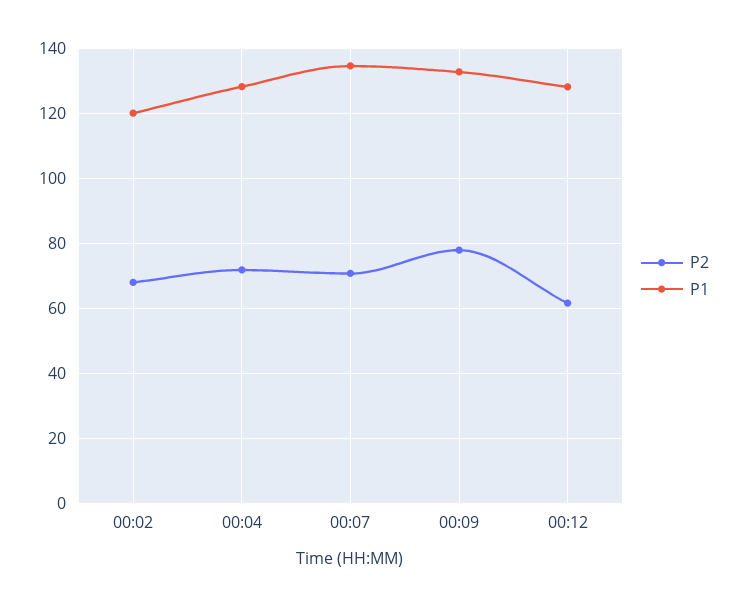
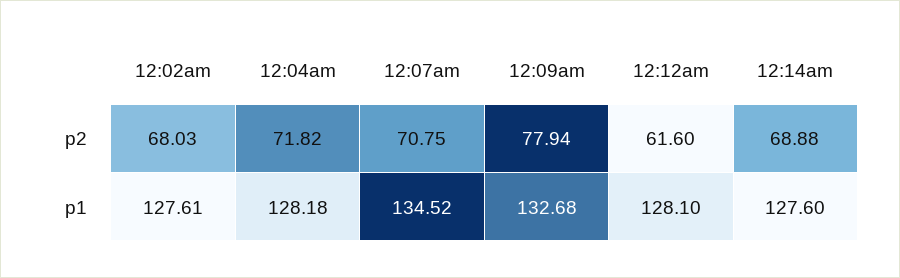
P1, 00:02: 120 -> 127.61
P2, 12:14am: none -> 68.88
P1, 12:14am: none -> 127.6

